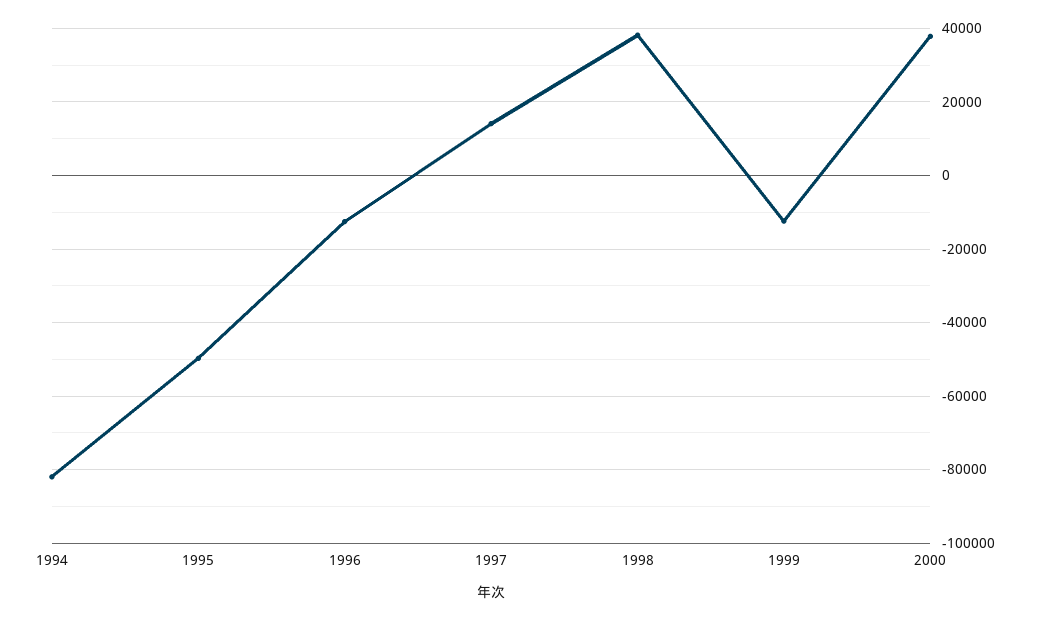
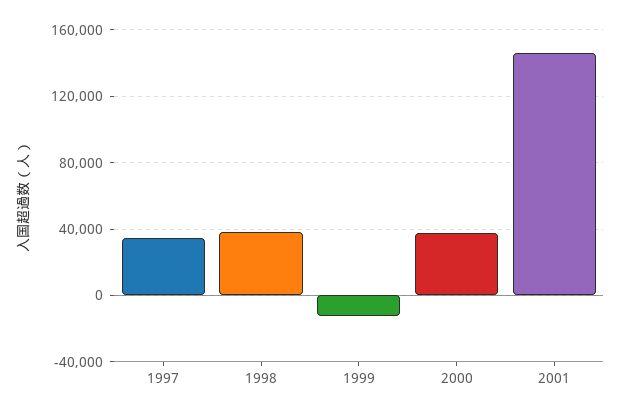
1994: -82000 -> none
1995: -50000 -> none
1996: -12000 -> none
1997: 14000 -> 35000
2001: none -> 145000

